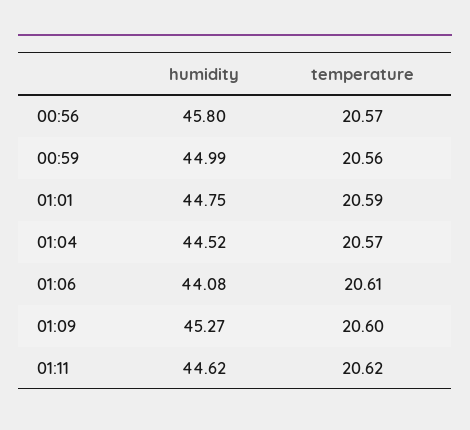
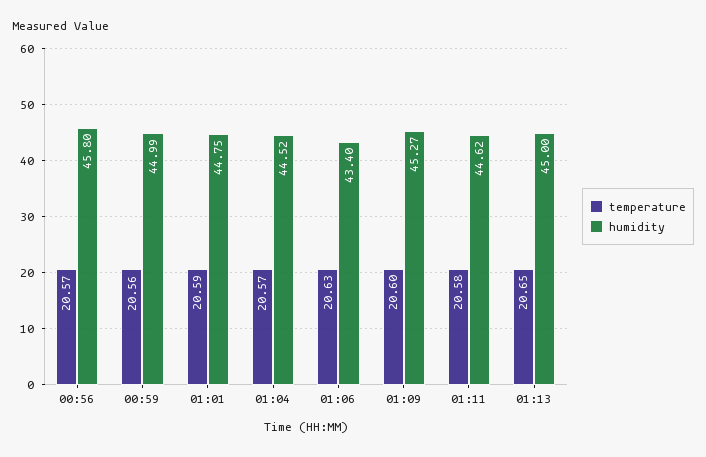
humidity, 01:06: 44.08 -> 43.4
temperature, 01:06: 20.61 -> 20.63
temperature, 01:11: 20.62 -> 20.58
temperature, 01:13: none -> 20.65
humidity, 01:13: none -> 45

